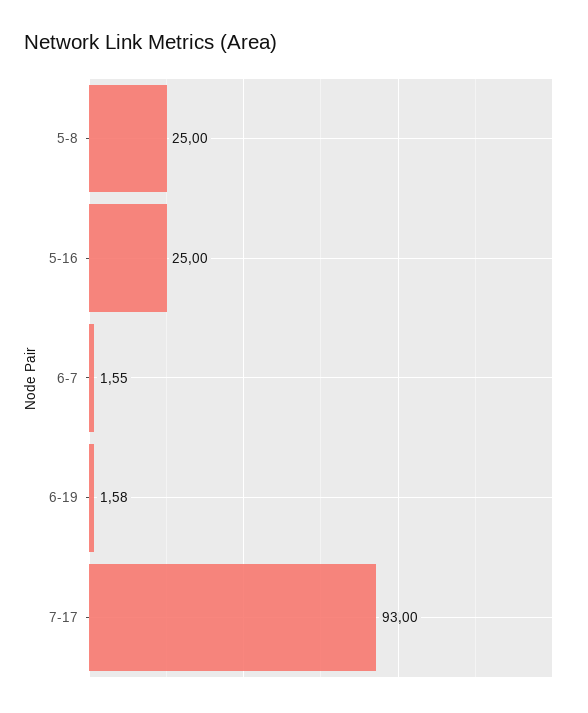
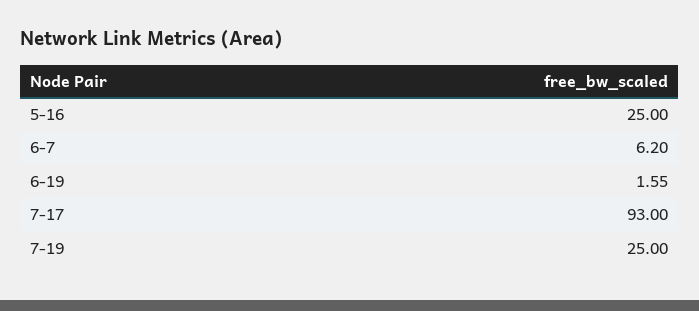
5-8: 25 -> none
6-7: 1.55 -> 6.2
6-19: 1.58 -> 1.55
7-19: none -> 25

